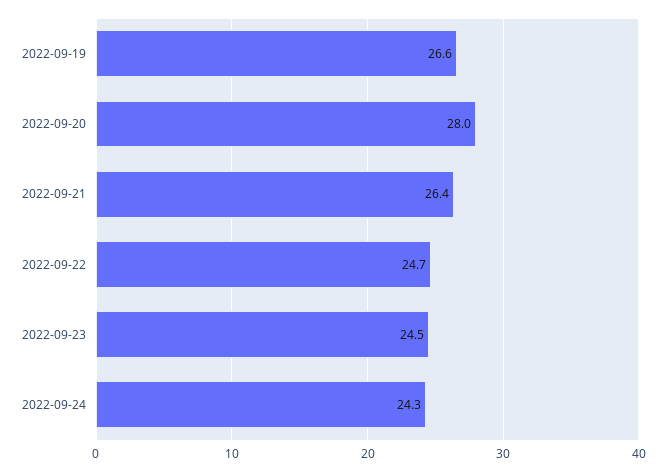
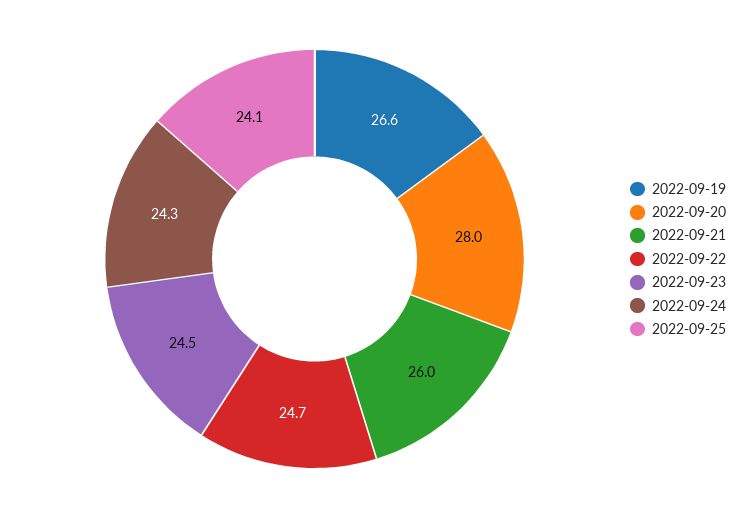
2022-09-21: 26.4 -> 26
2022-09-25: none -> 24.1

